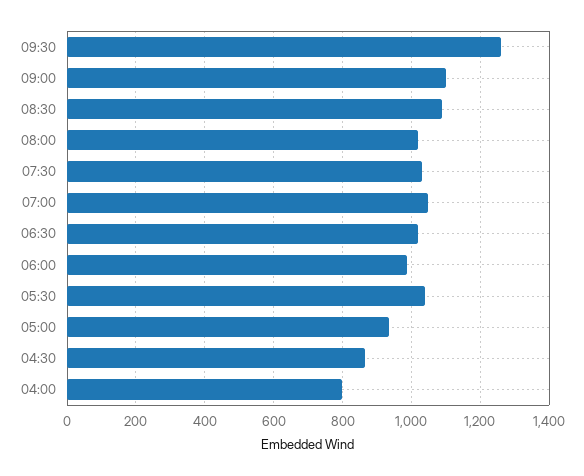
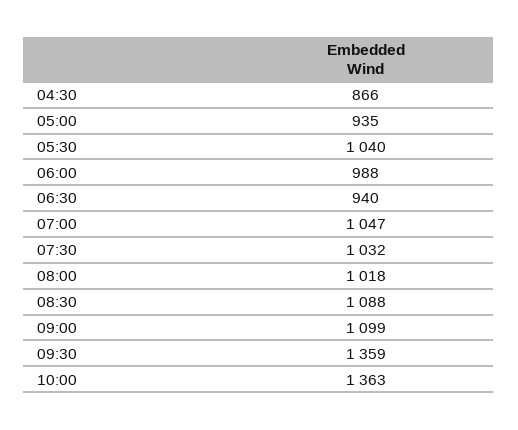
09:30: 1260 -> 1359
06:30: 1020 -> 940
04:00: 800 -> none
10:00: none -> 1363

